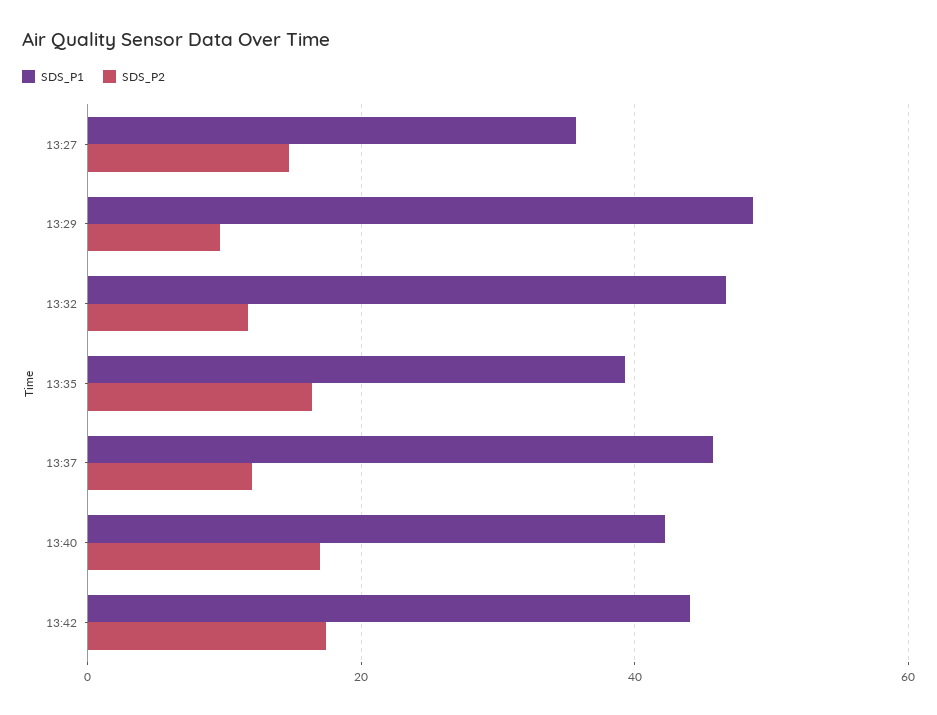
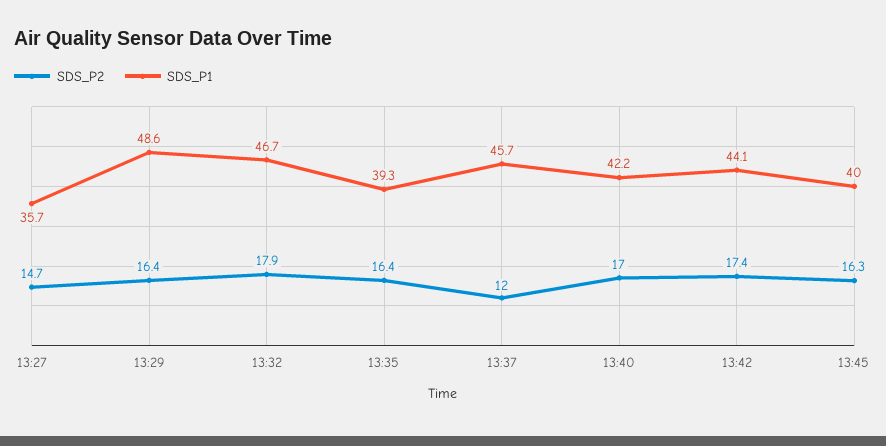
SDS_P2, 13:29: 10 -> 16.4
SDS_P2, 13:32: 12 -> 17.9
SDS_P2, 13:45: none -> 16.3
SDS_P1, 13:45: none -> 40

